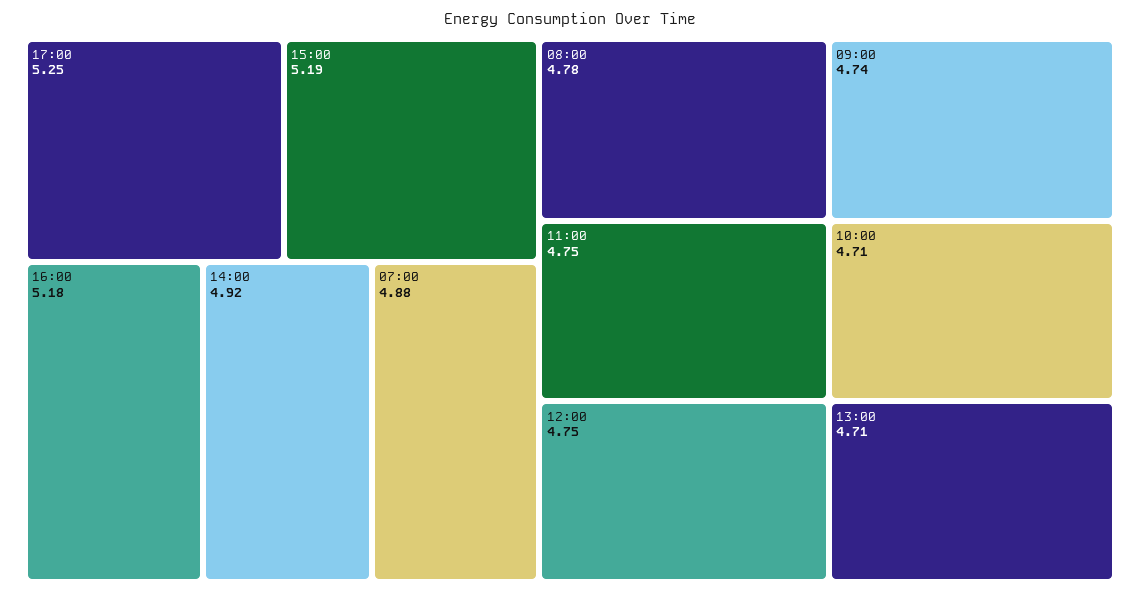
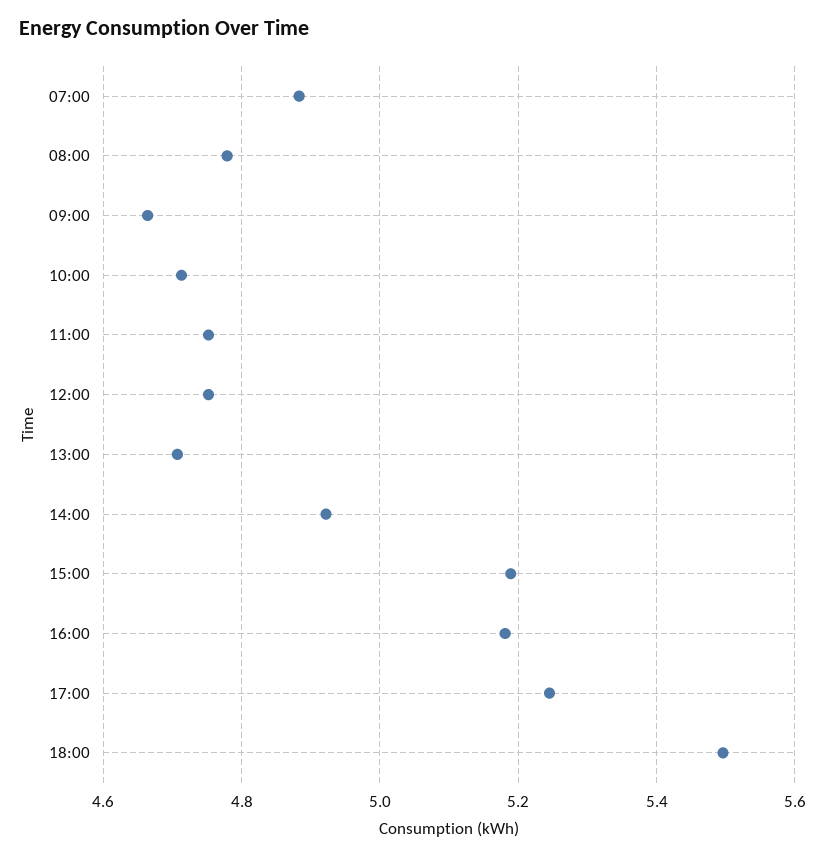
09:00: 4.74 -> 4.66
18:00: none -> 5.5

